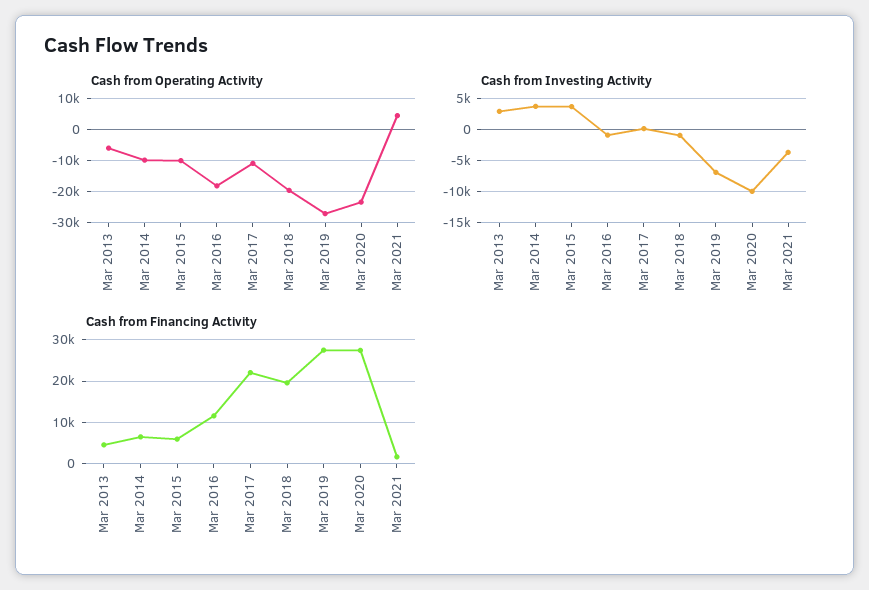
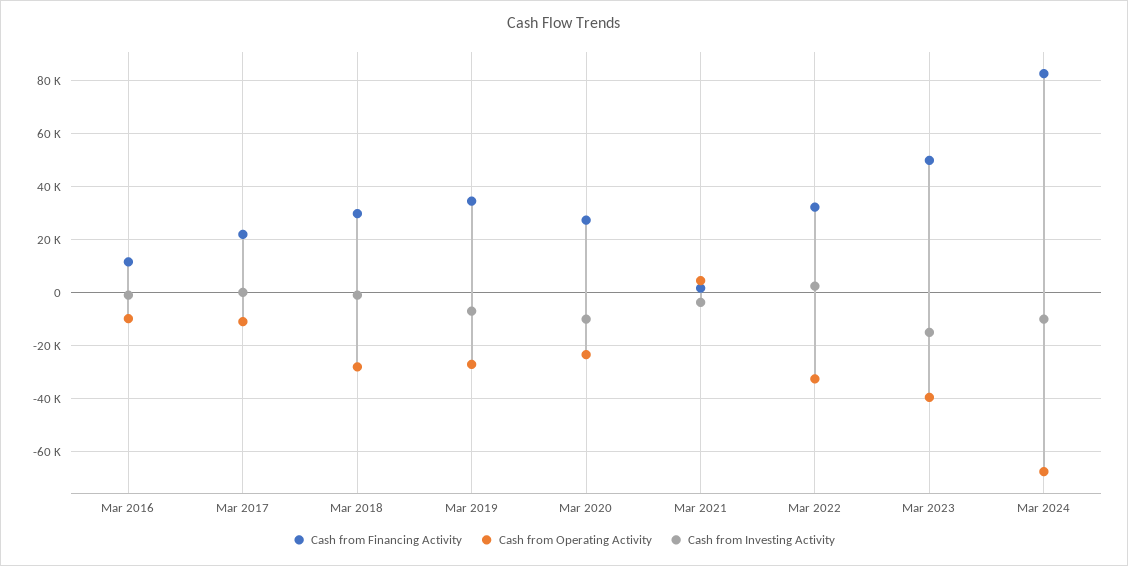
Cash from Operating Activity, Mar 2013: -6000 -> none
Cash from Operating Activity, Mar 2014: -10000 -> none
Cash from Operating Activity, Mar 2015: -10000 -> none
Cash from Operating Activity, Mar 2016: -18000 -> -10000
Cash from Operating Activity, Mar 2018: -20000 -> -27500
Cash from Investing Activity, Mar 2013: 3000 -> none
Cash from Investing Activity, Mar 2014: 4000 -> none
Cash from Investing Activity, Mar 2015: 4000 -> none
Cash from Financing Activity, Mar 2013: 4000 -> none
Cash from Financing Activity, Mar 2014: 6000 -> none
Cash from Financing Activity, Mar 2015: 6000 -> none
Cash from Financing Activity, Mar 2018: 20000 -> 30000
Cash from Financing Activity, Mar 2019: 28000 -> 35000
Cash from Financing Activity, Mar 2022: none -> 32500
Cash from Operating Activity, Mar 2022: none -> -32500
Cash from Investing Activity, Mar 2022: none -> 2500
Cash from Financing Activity, Mar 2023: none -> 50000
Cash from Operating Activity, Mar 2023: none -> -40000
Cash from Investing Activity, Mar 2023: none -> -15000
Cash from Financing Activity, Mar 2024: none -> 82500
Cash from Operating Activity, Mar 2024: none -> -67500
Cash from Investing Activity, Mar 2024: none -> -10000

